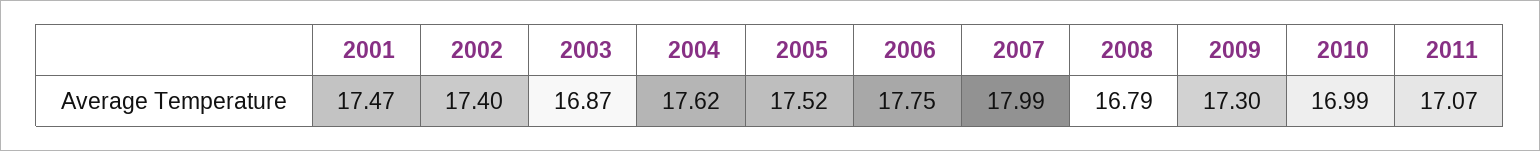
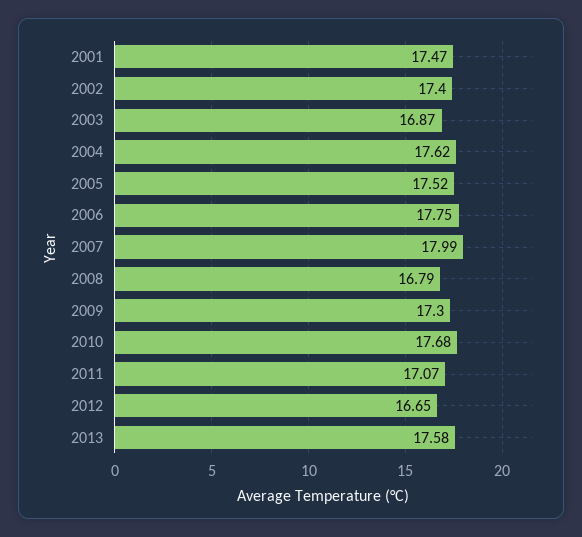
2010: 16.99 -> 17.68
2012: none -> 16.65
2013: none -> 17.58

